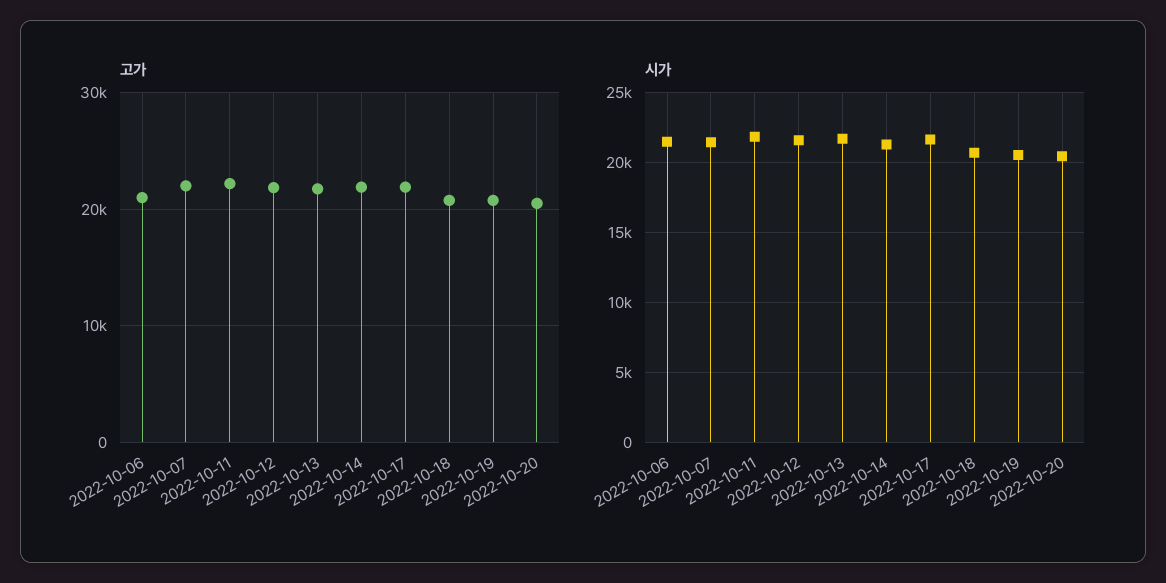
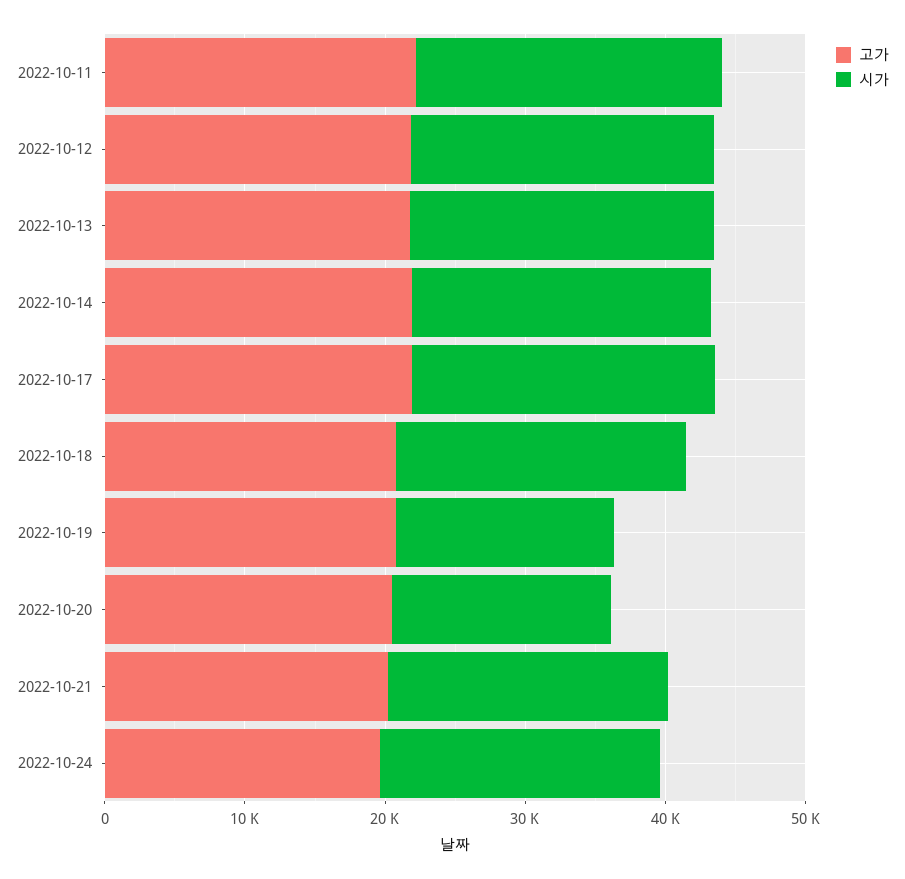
고가, 2022-10-06: 21000 -> none
고가, 2022-10-07: 22000 -> none
시가, 2022-10-06: 21500 -> none
시가, 2022-10-07: 21500 -> none
시가, 2022-10-19: 20500 -> 16000
시가, 2022-10-20: 20500 -> 16000
고가, 2022-10-21: none -> 20000
시가, 2022-10-21: none -> 20000
고가, 2022-10-24: none -> 20000
시가, 2022-10-24: none -> 20000

